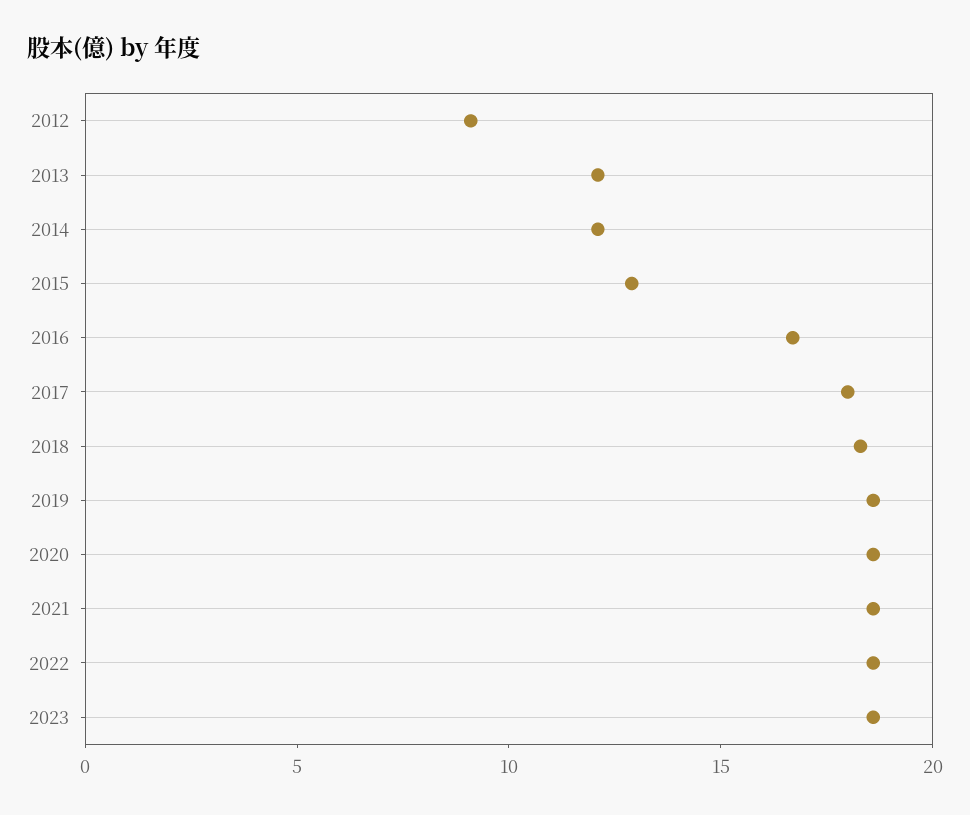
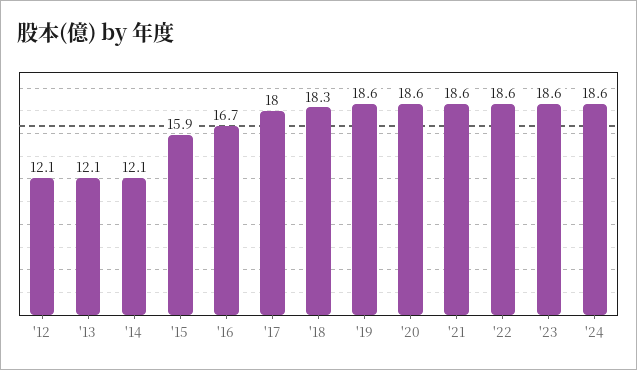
2012: 9 -> 12.1
2015: 13 -> 15.9
'24: none -> 18.6

